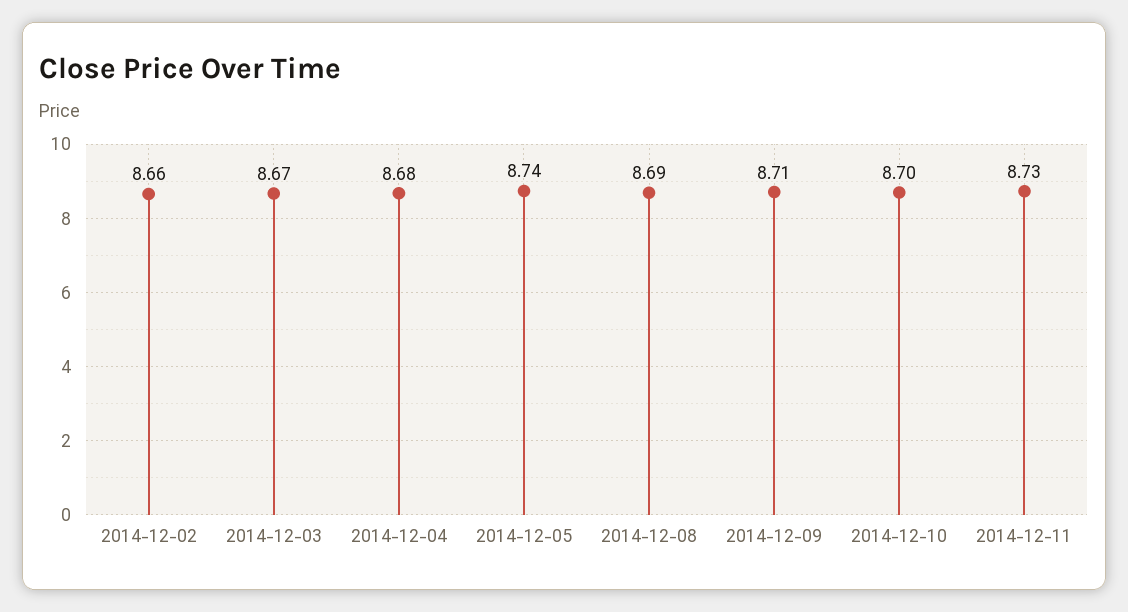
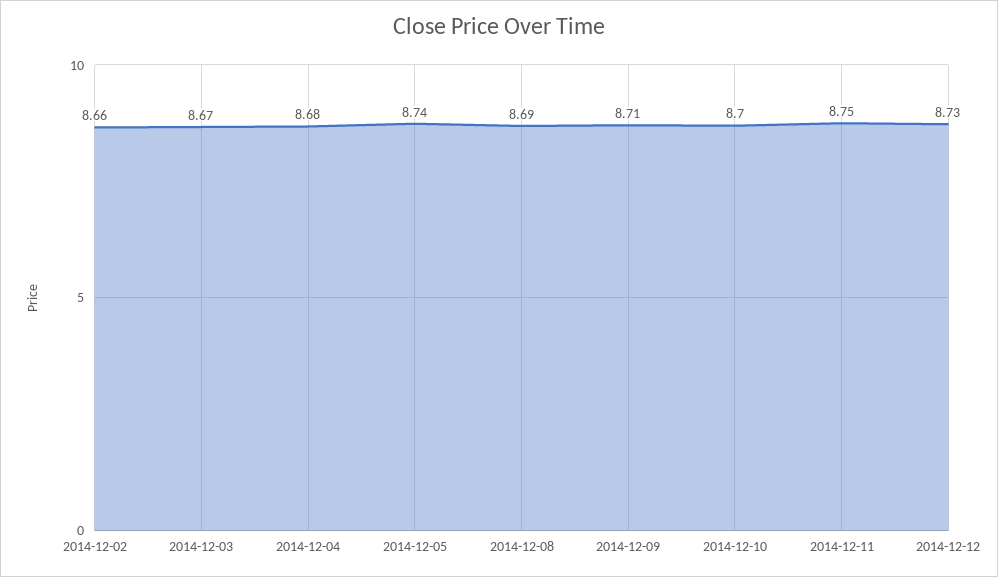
2014-12-11: 8.73 -> 8.75
2014-12-12: none -> 8.73

